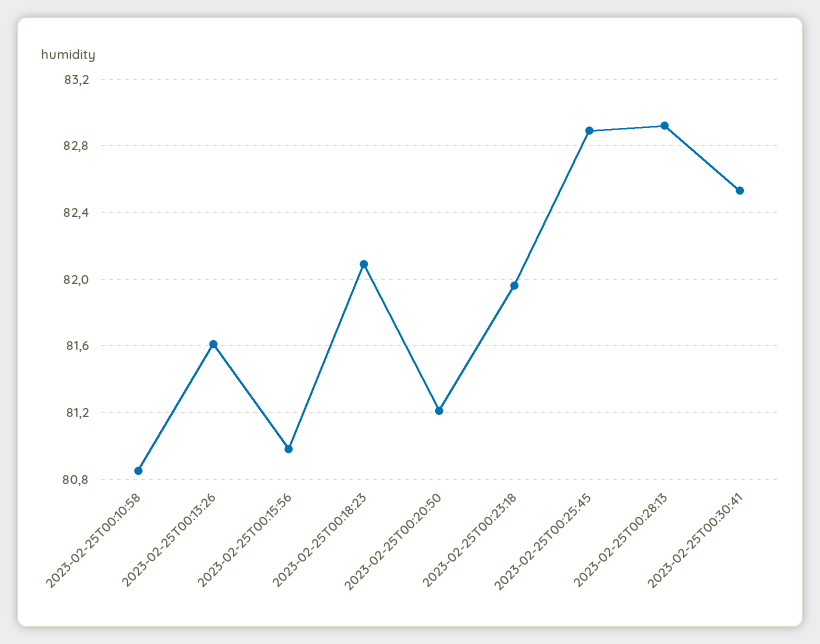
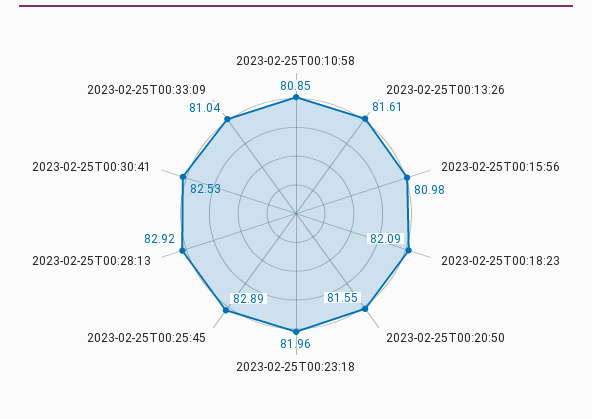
2023-02-25T00:20:50: 81.2 -> 81.55
2023-02-25T00:33:09: none -> 81.04

